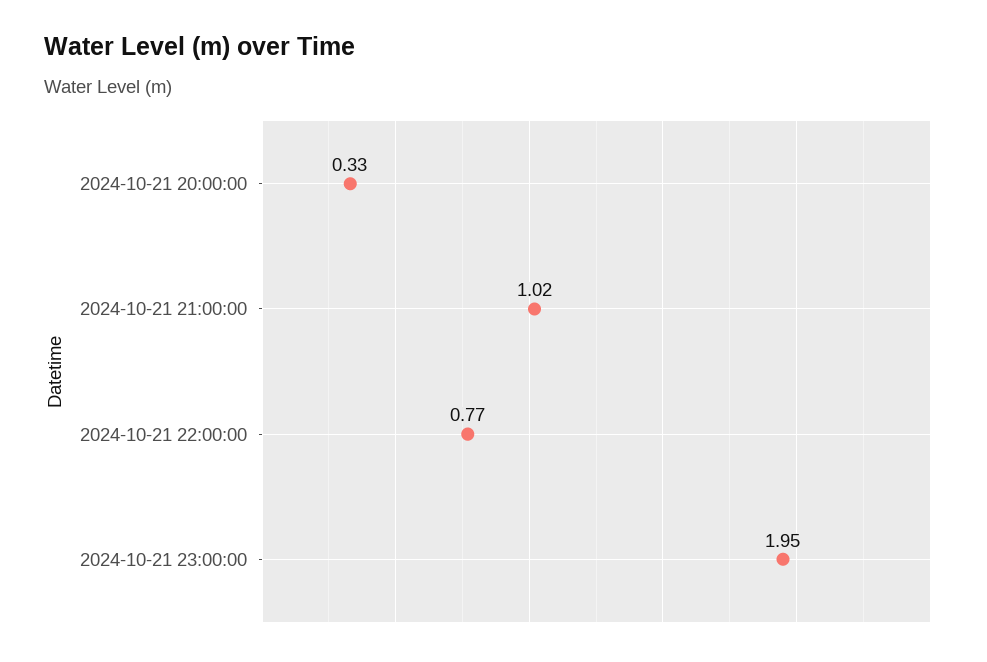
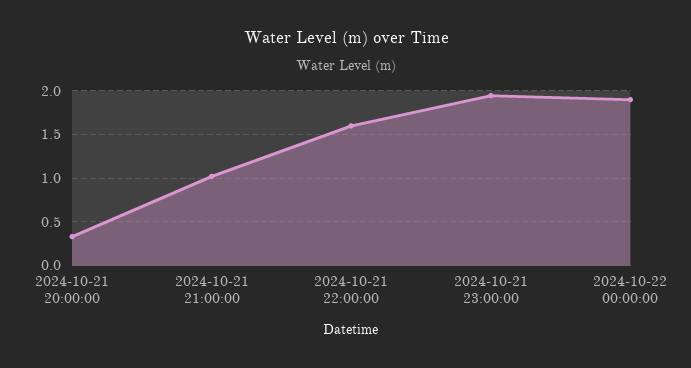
2024-10-21 22:00:00: 0.77 -> 1.6
2024-10-22 00:00:00: none -> 1.9

